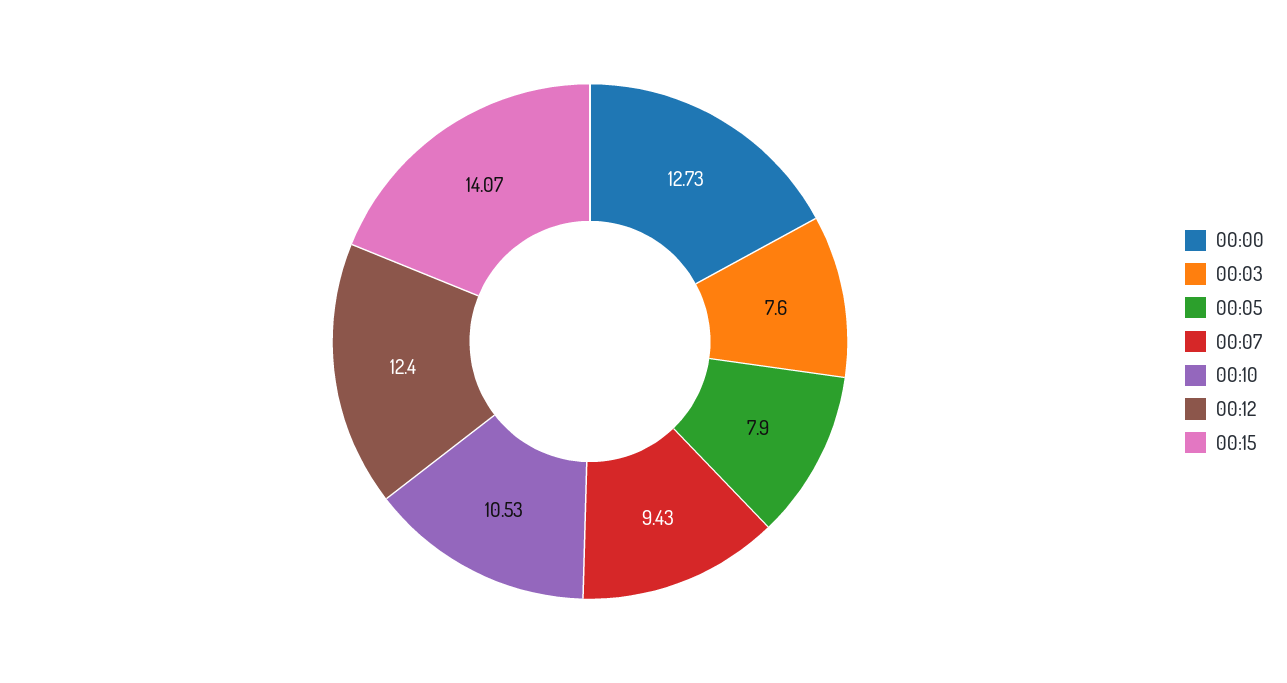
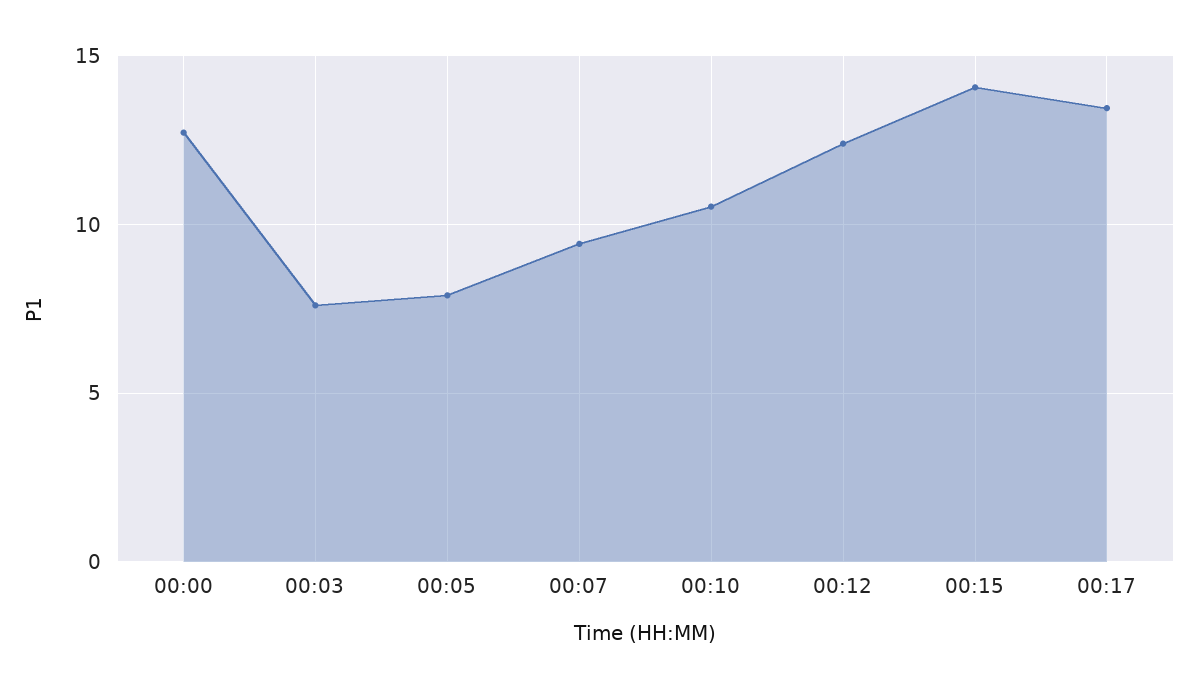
00:17: none -> 13.5

